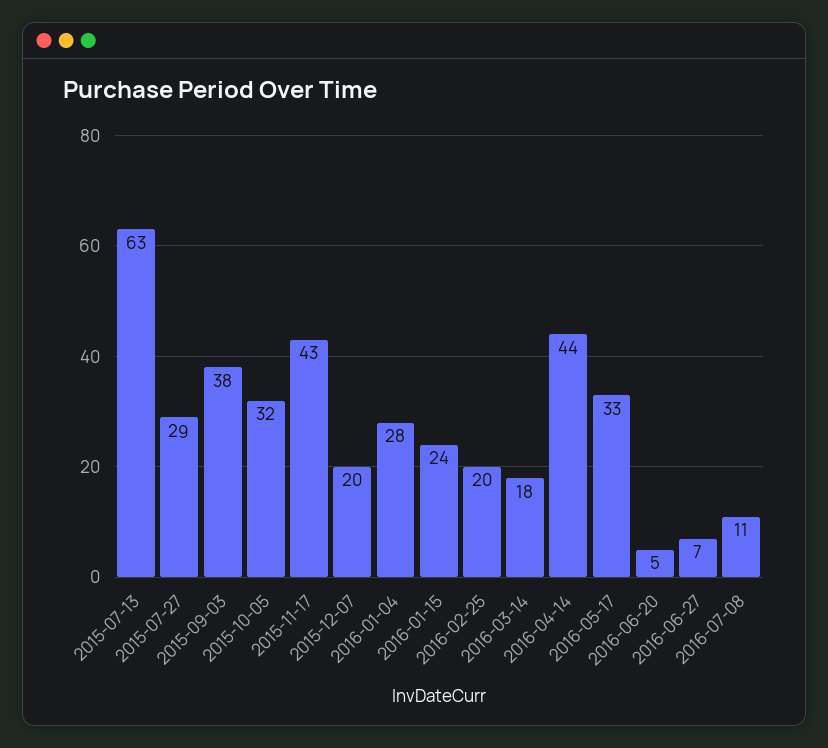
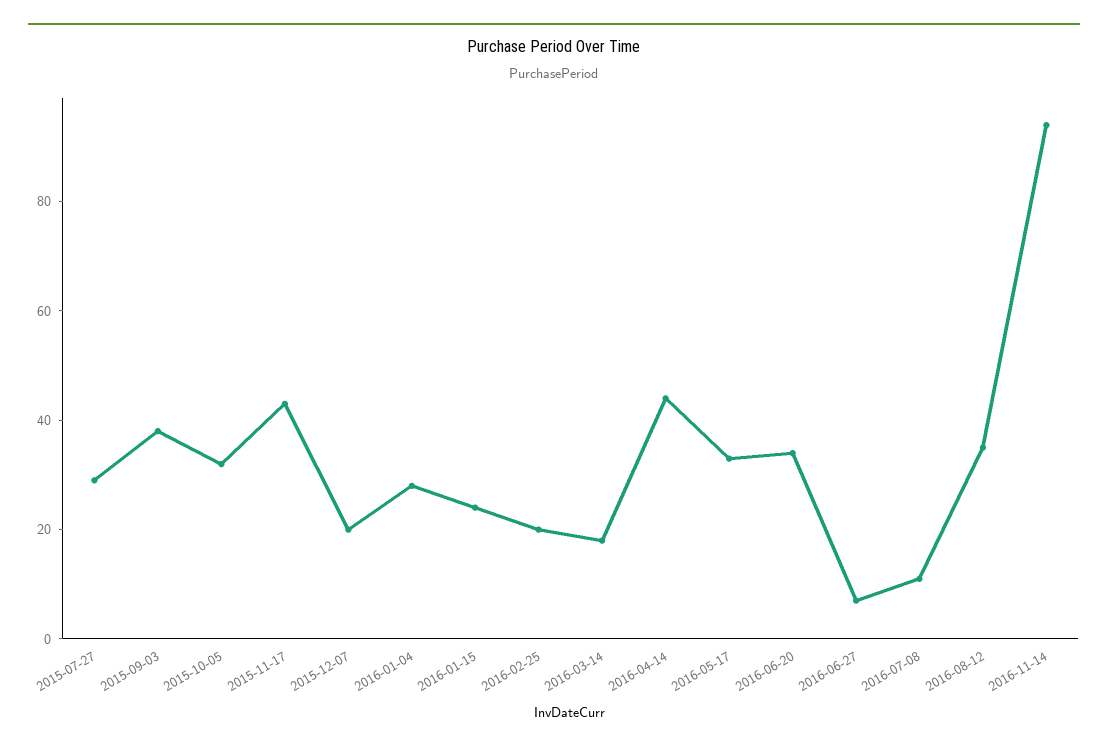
2015-07-13: 63 -> none
2016-06-20: 5 -> 35
2016-08-12: none -> 35
2016-11-14: none -> 95

